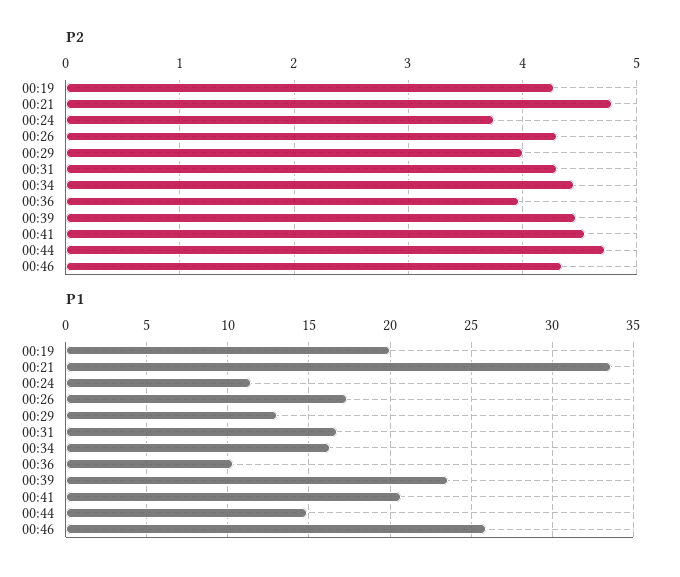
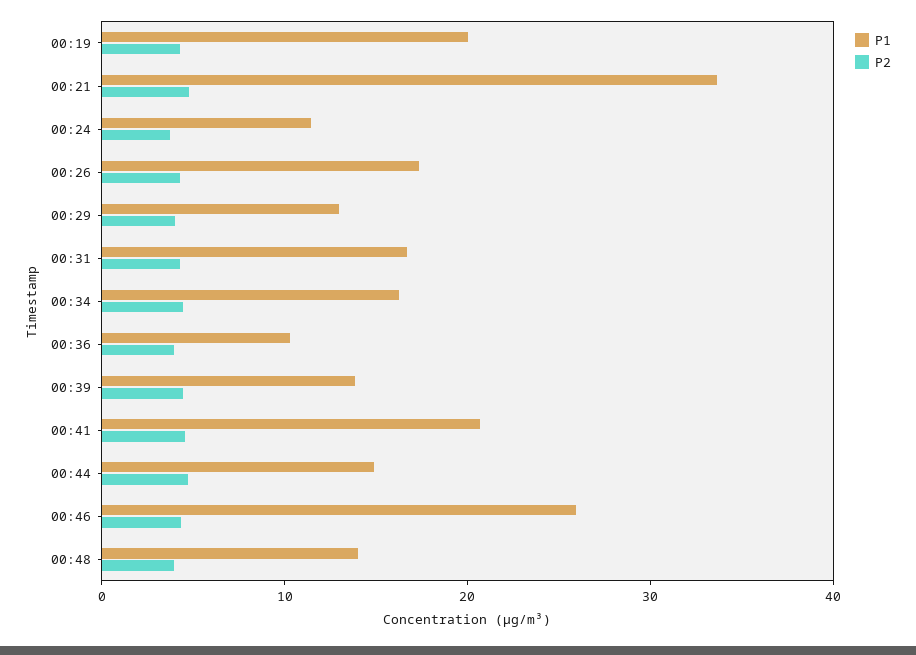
P1, 00:39: 23.5 -> 14
P1, 00:48: none -> 14
P2, 00:48: none -> 4

